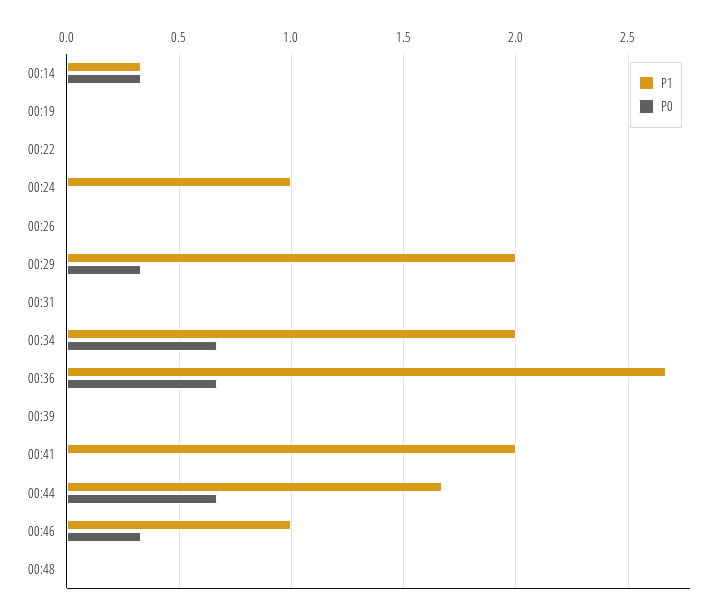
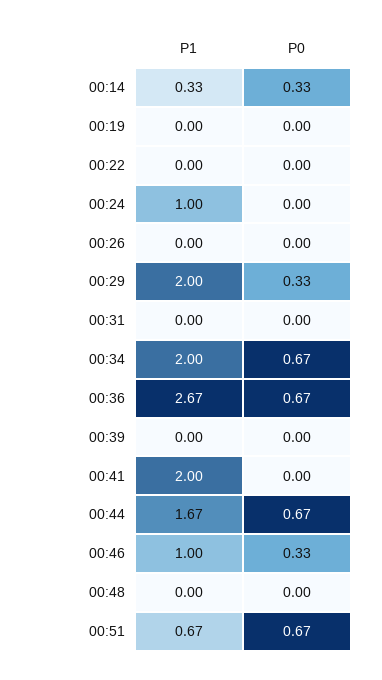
P1, 00:51: none -> 0.67
P0, 00:51: none -> 0.67

